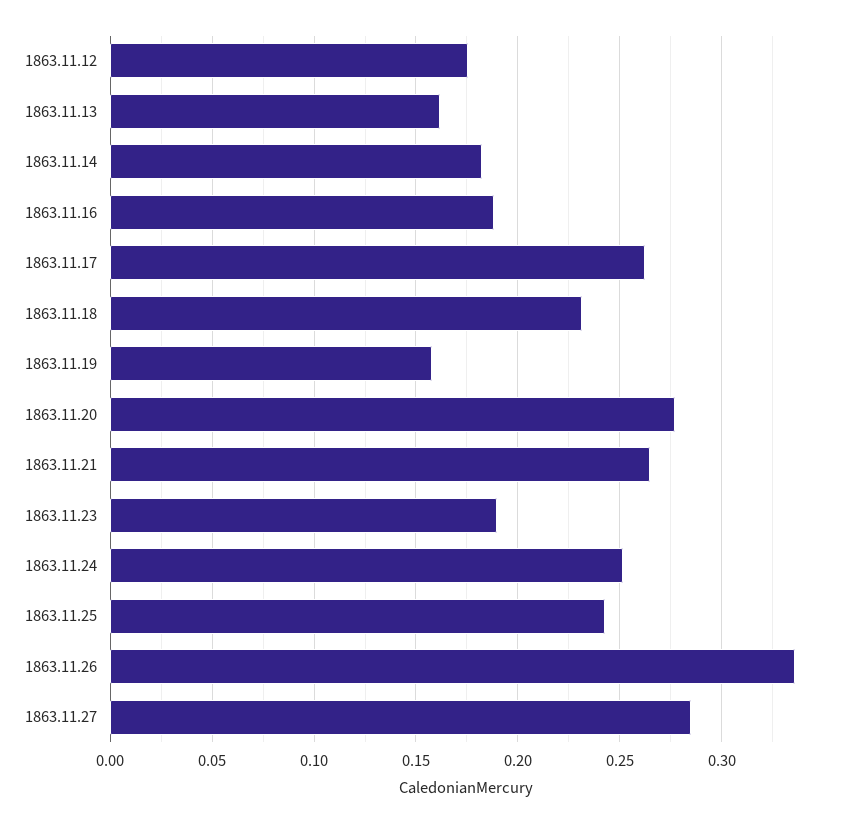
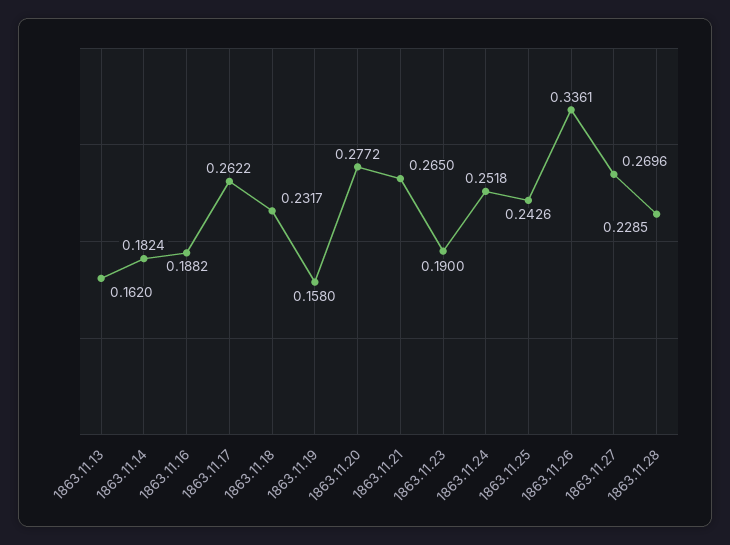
1863.11.12: 0.175 -> none
1863.11.27: 0.285 -> 0.2696
1863.11.28: none -> 0.2285

